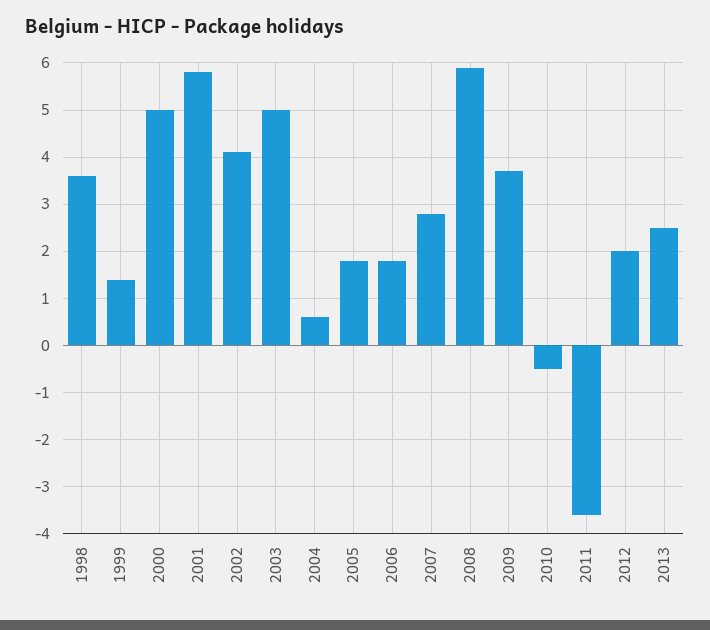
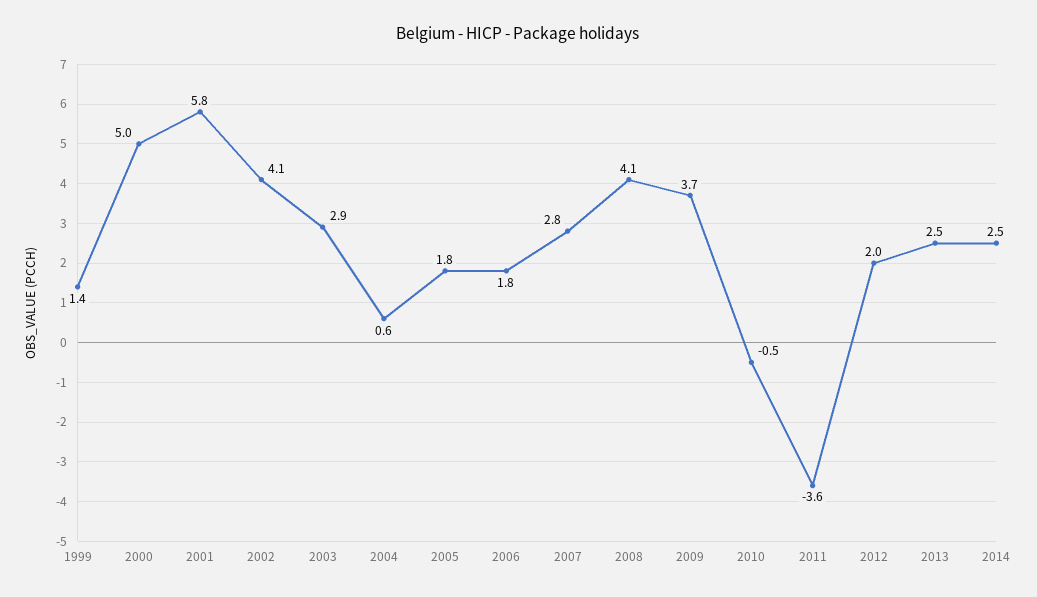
1998: 3.5 -> none
2003: 5 -> 2.9
2008: 6 -> 4.1
2014: none -> 2.5

